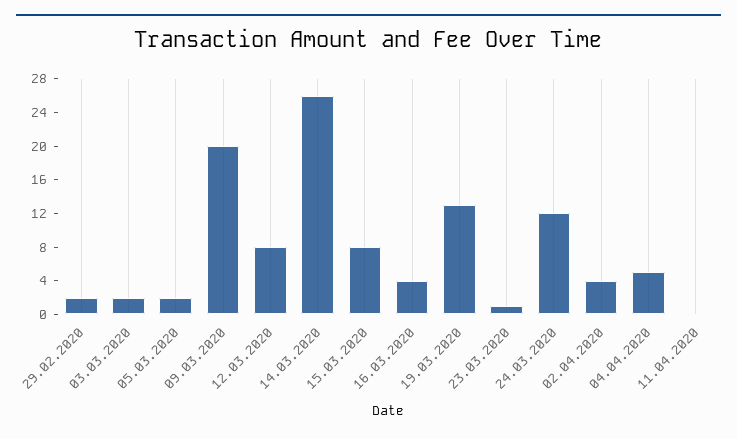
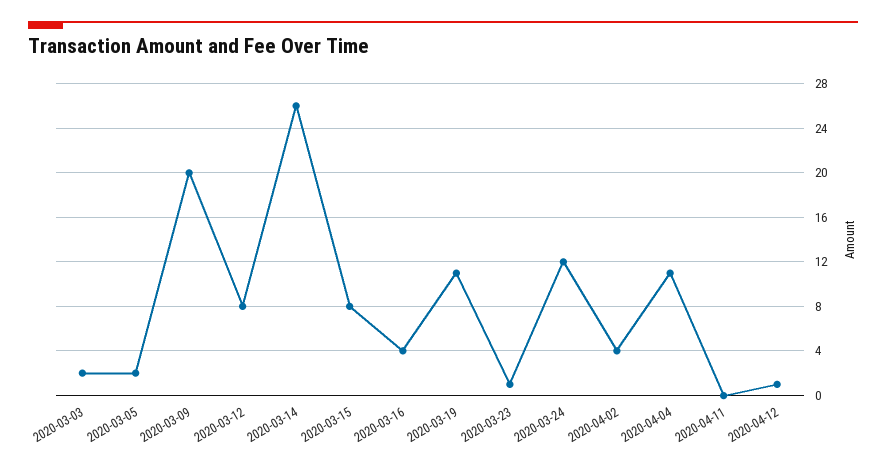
29.02.2020: 2 -> none
19.03.2020: 13 -> 11
04.04.2020: 5 -> 11
2020-04-12: none -> 1

